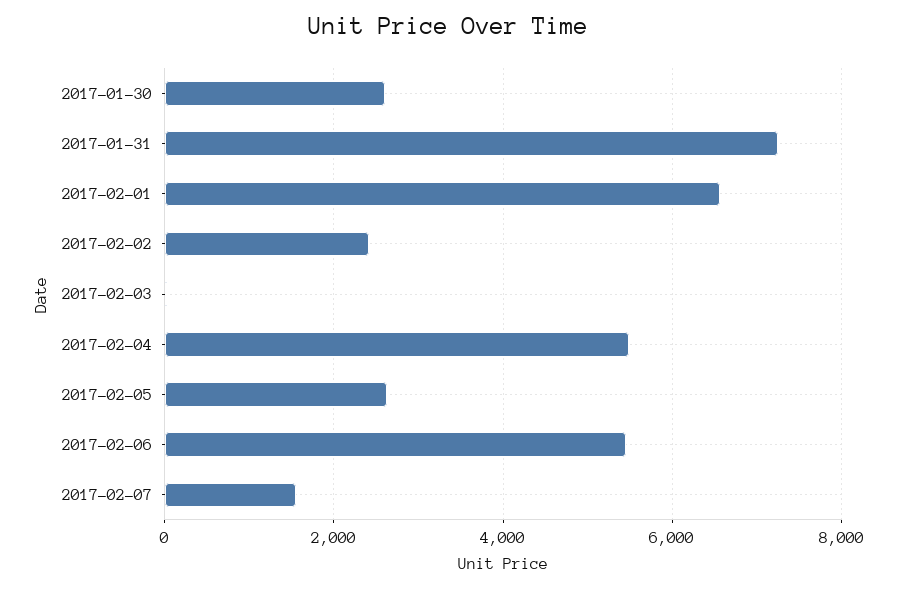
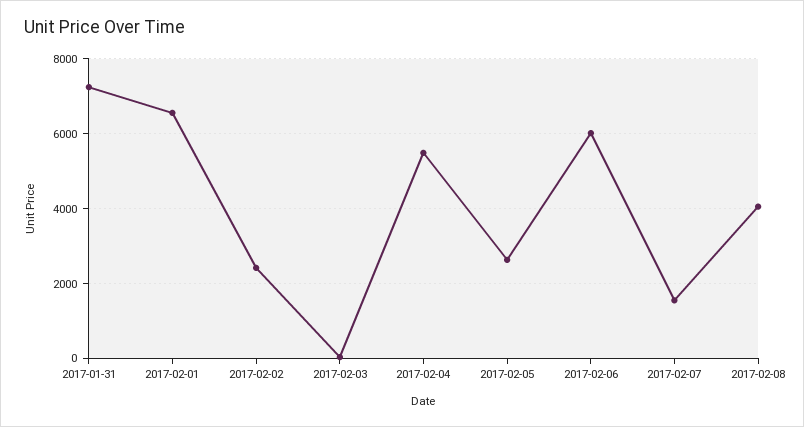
2017-01-30: 2600 -> none
2017-02-06: 5400 -> 6000
2017-02-08: none -> 4000

